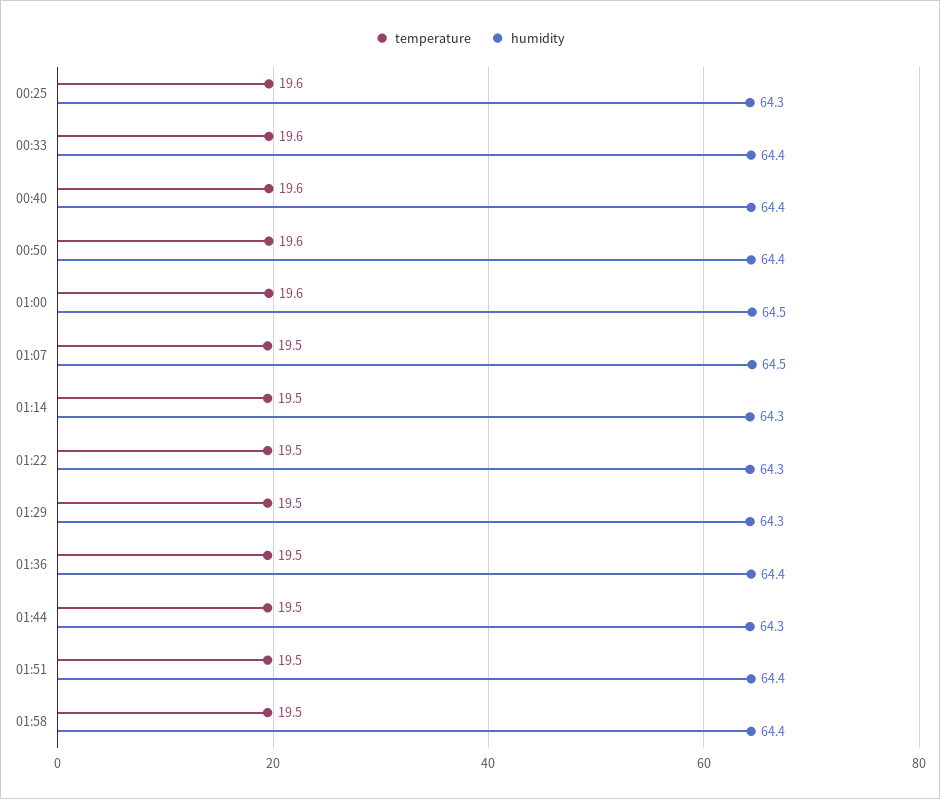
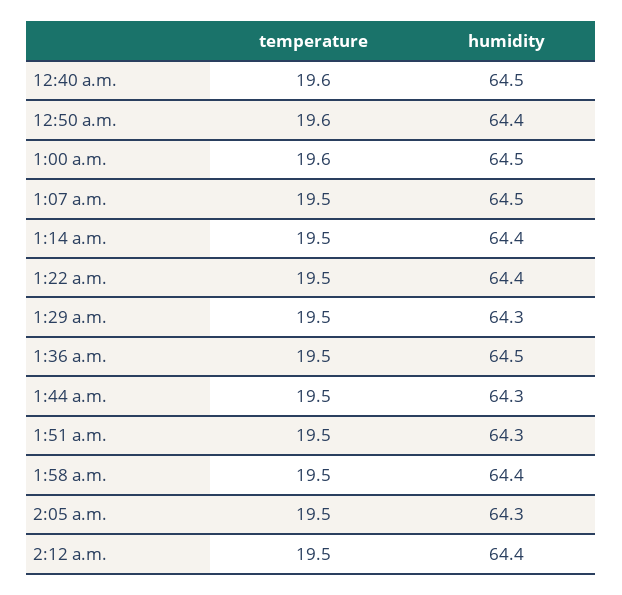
temperature, 00:25: 19.6 -> none
humidity, 00:25: 64.3 -> none
temperature, 00:33: 19.6 -> none
humidity, 00:33: 64.4 -> none
humidity, 00:40: 64.4 -> 64.5
humidity, 01:14: 64.3 -> 64.4
humidity, 01:22: 64.3 -> 64.4
humidity, 01:36: 64.4 -> 64.5
humidity, 01:51: 64.4 -> 64.3
temperature, 2:05 a.m.: none -> 19.5
humidity, 2:05 a.m.: none -> 64.3
temperature, 2:12 a.m.: none -> 19.5
humidity, 2:12 a.m.: none -> 64.4

